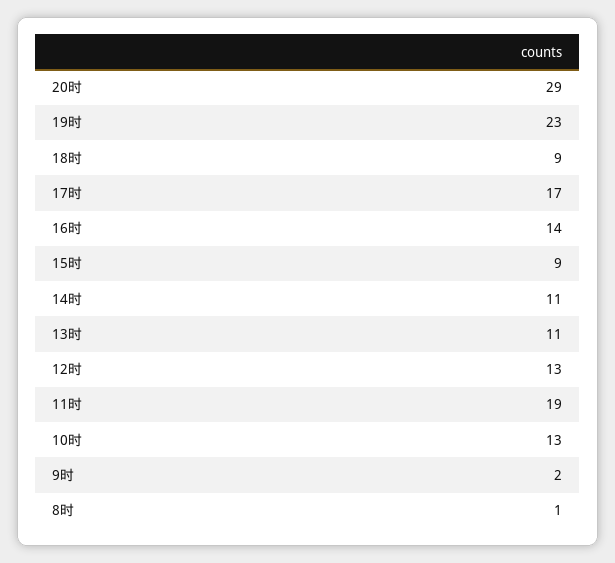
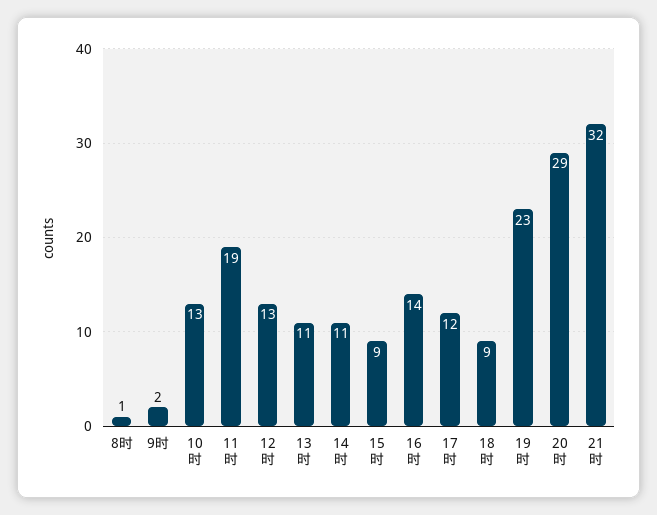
17时: 17 -> 12
21时: none -> 32

